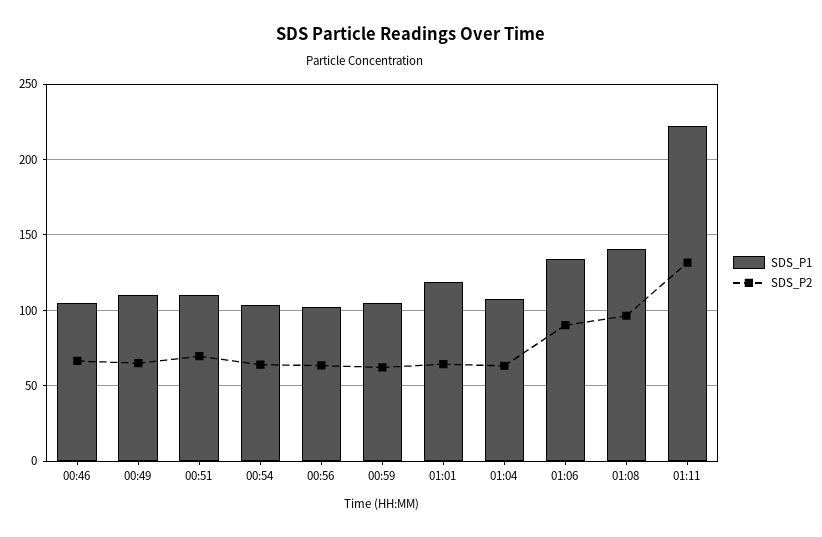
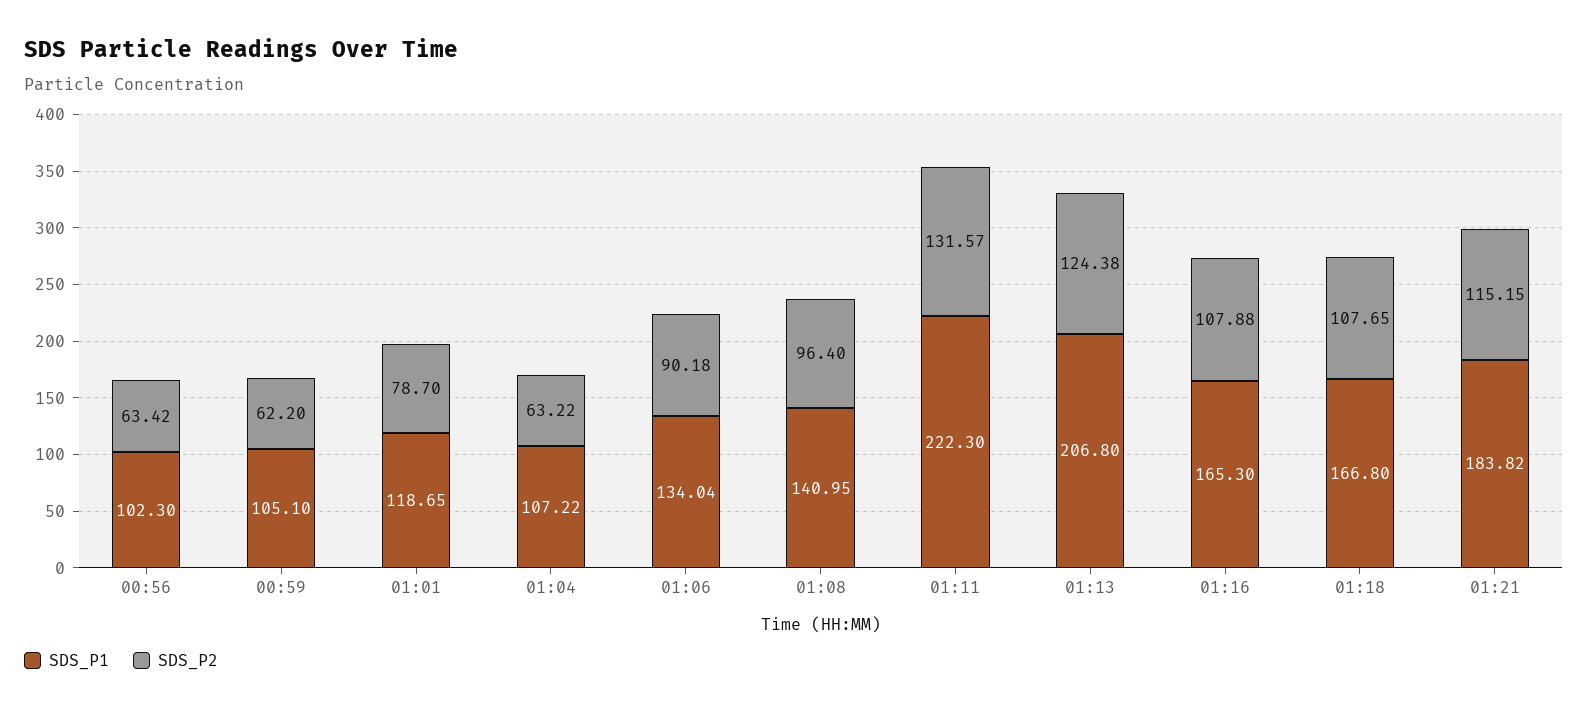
SDS_P1, 00:46: 105 -> none
SDS_P2, 00:46: 65 -> none
SDS_P1, 00:49: 110 -> none
SDS_P2, 00:49: 65 -> none
SDS_P1, 00:51: 110 -> none
SDS_P2, 00:51: 70 -> none
SDS_P1, 00:54: 105 -> none
SDS_P2, 00:54: 65 -> none
SDS_P2, 01:01: 65 -> 78.7
SDS_P1, 01:13: none -> 206.8
SDS_P2, 01:13: none -> 124.38
SDS_P1, 01:16: none -> 165.3
SDS_P2, 01:16: none -> 107.88
SDS_P1, 01:18: none -> 166.8
SDS_P2, 01:18: none -> 107.65
SDS_P1, 01:21: none -> 183.82
SDS_P2, 01:21: none -> 115.15

